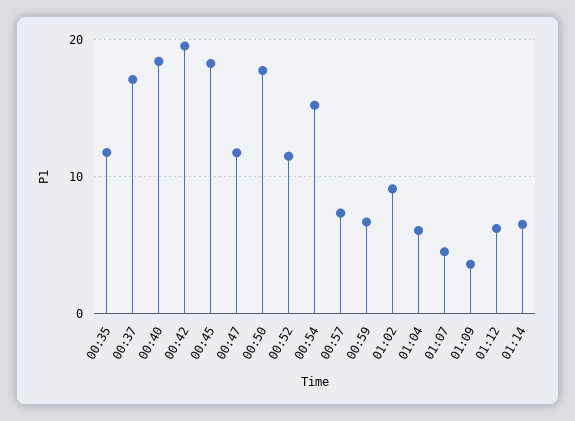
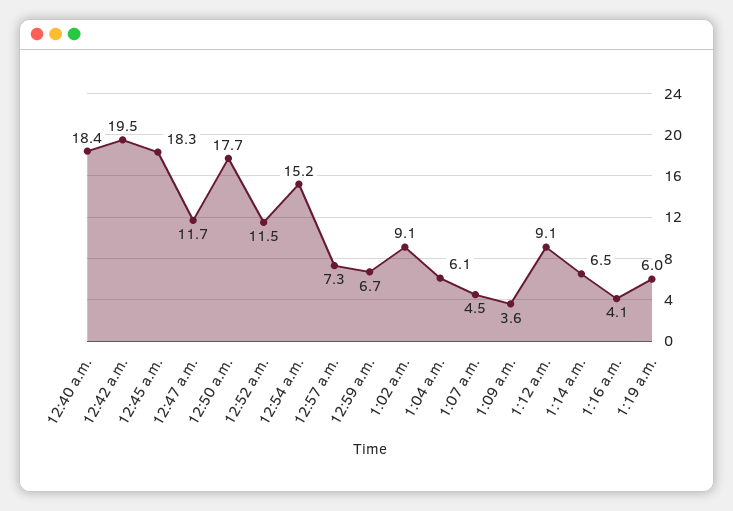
00:35: 12 -> none
00:37: 17 -> none
01:12: 6 -> 9.1
1:16 a.m.: none -> 4.1
1:19 a.m.: none -> 6

